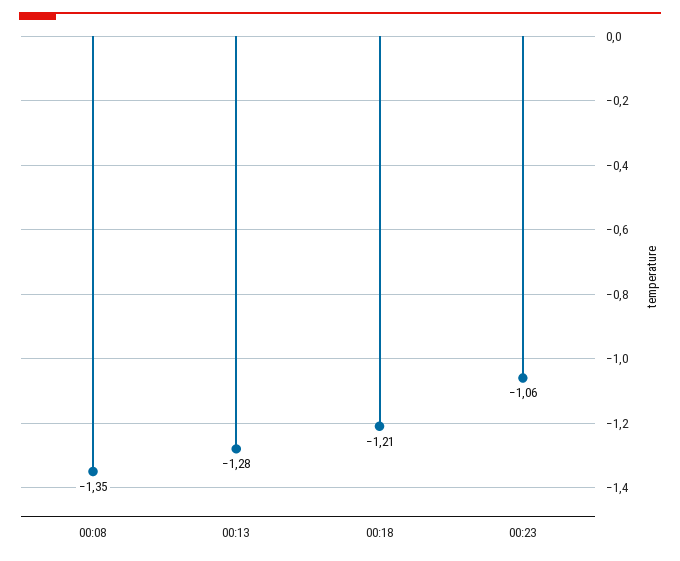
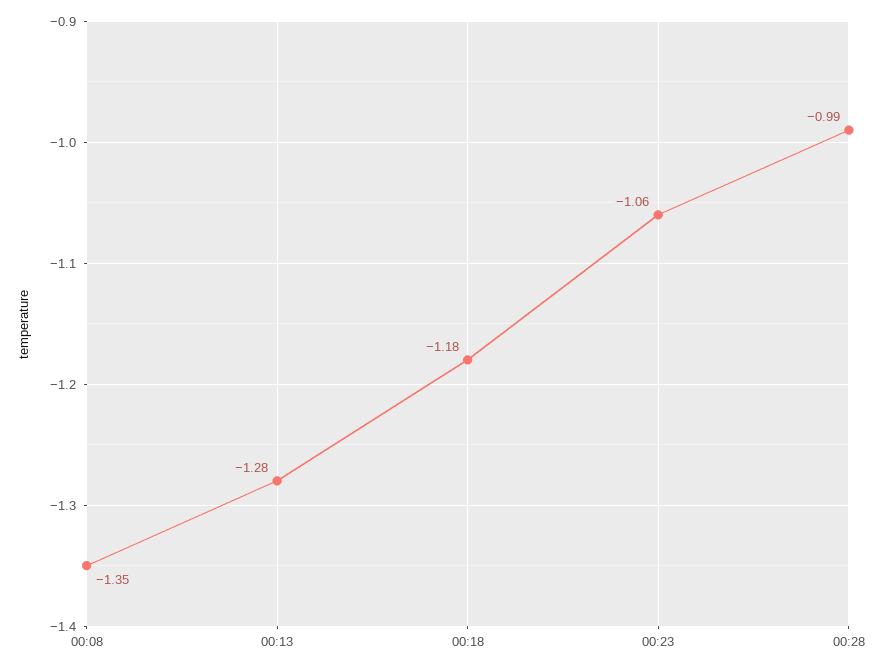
00:18: -1.21 -> -1.18
00:28: none -> -0.99

